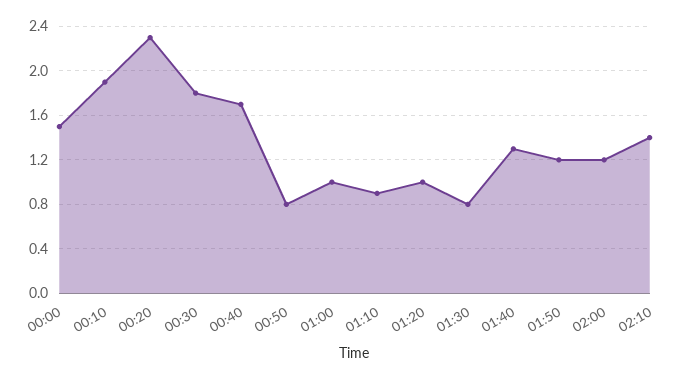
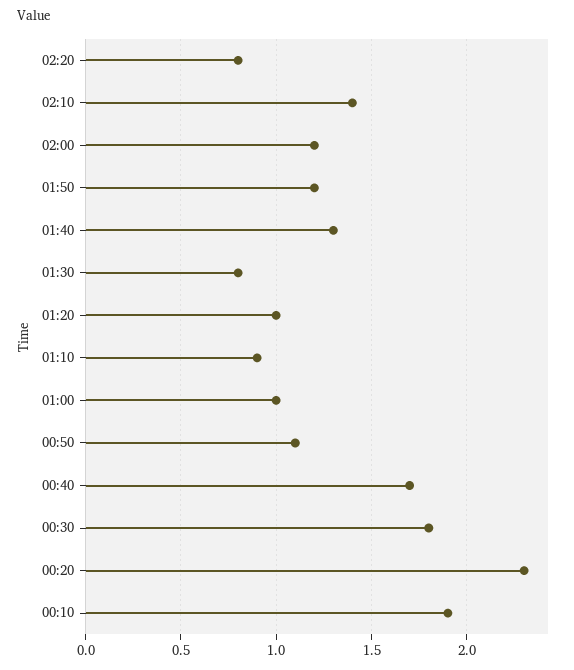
00:00: 1.5 -> none
00:50: 0.8 -> 1.1
02:20: none -> 0.8

